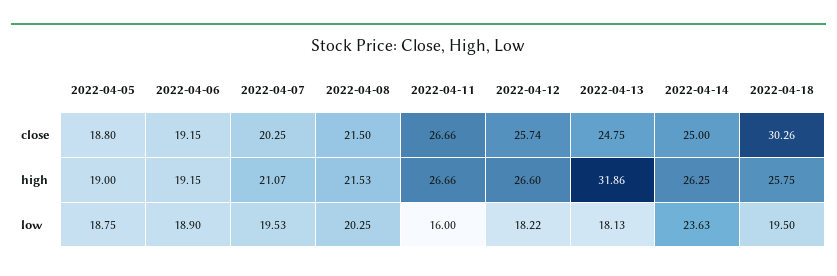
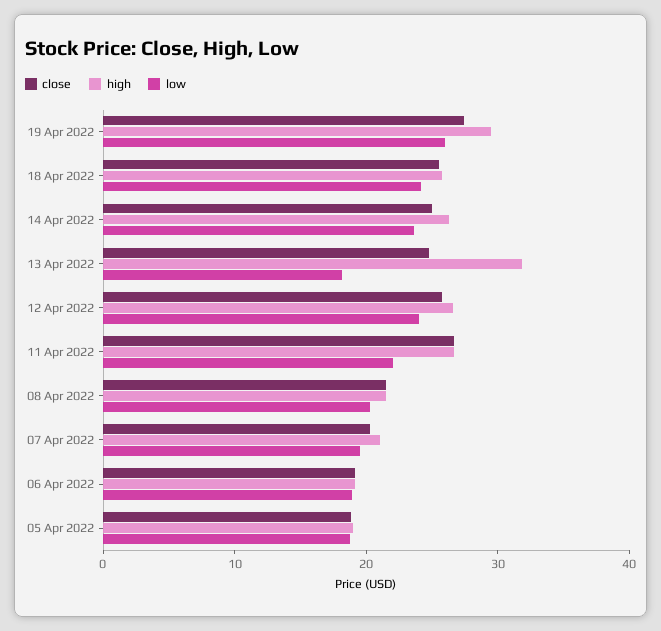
close, 2022-04-18: 30.26 -> 26
low, 2022-04-11: 16 -> 22
low, 2022-04-12: 18.22 -> 24
low, 2022-04-18: 19.5 -> 24
close, 19 Apr 2022: none -> 28
high, 19 Apr 2022: none -> 30
low, 19 Apr 2022: none -> 26

